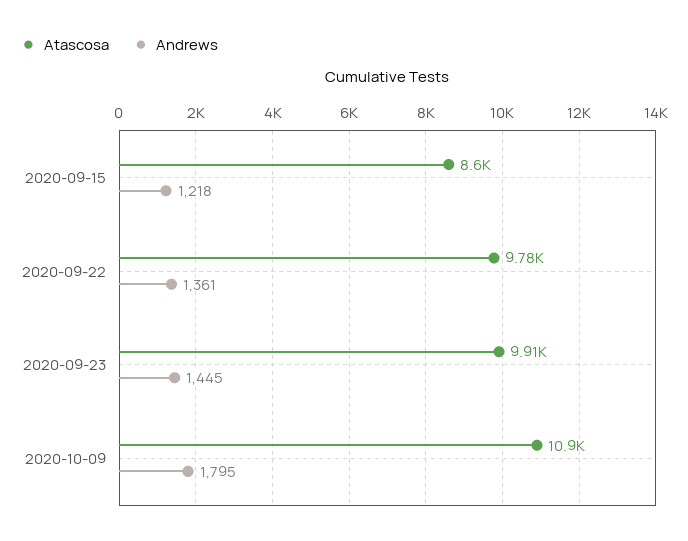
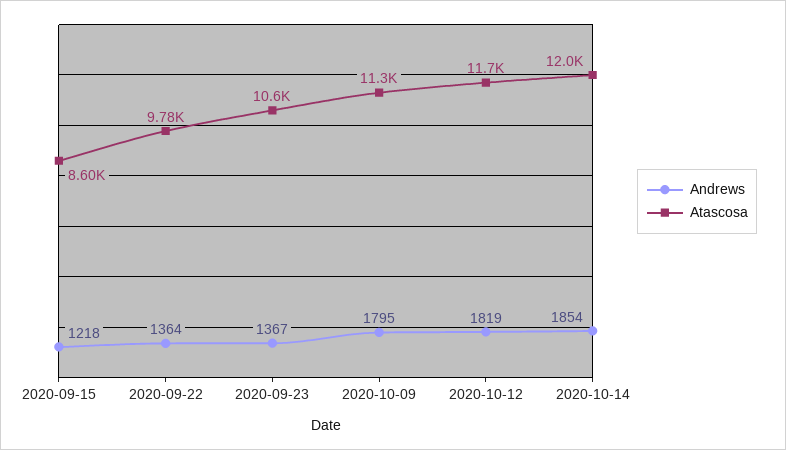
Andrews, 2020-09-22: 1361 -> 1364
Atascosa, 2020-09-23: 9910 -> 10600
Andrews, 2020-09-23: 1445 -> 1367
Atascosa, 2020-10-09: 10900 -> 11300
Andrews, 2020-10-12: none -> 1819
Atascosa, 2020-10-12: none -> 11700
Andrews, 2020-10-14: none -> 1854
Atascosa, 2020-10-14: none -> 12000

